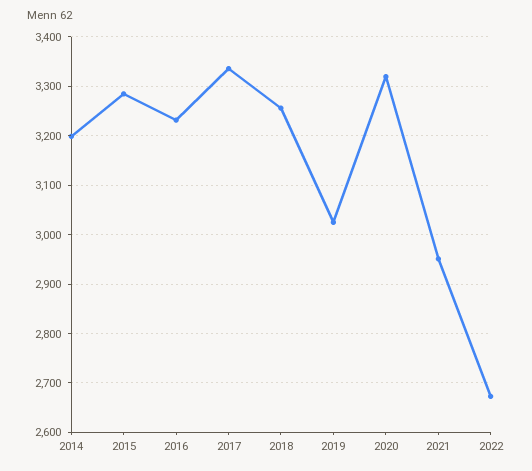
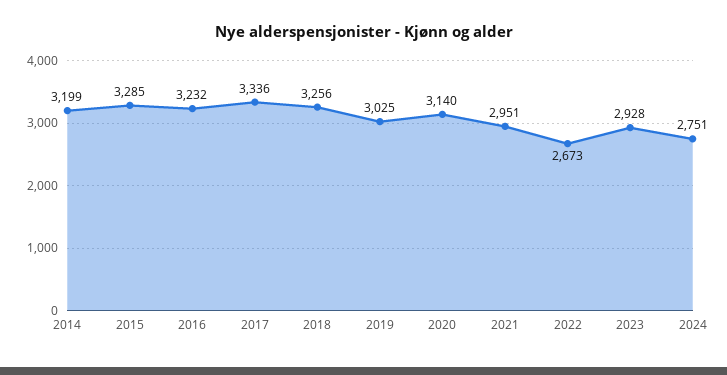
2020: 3320 -> 3140
2023: none -> 2928
2024: none -> 2751

